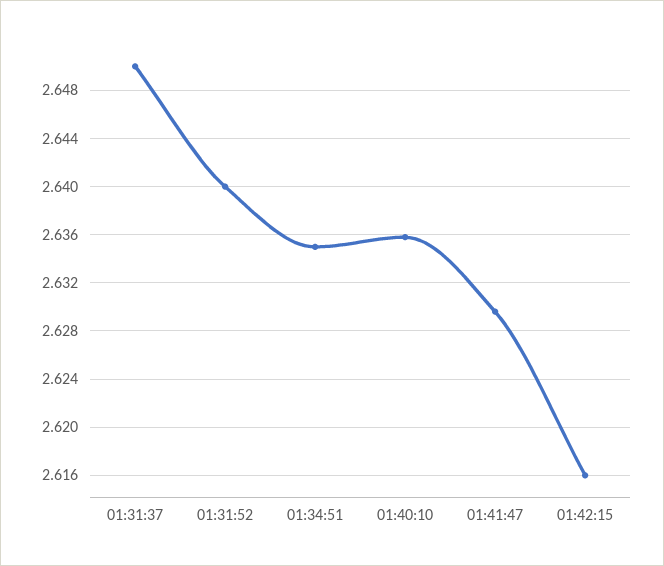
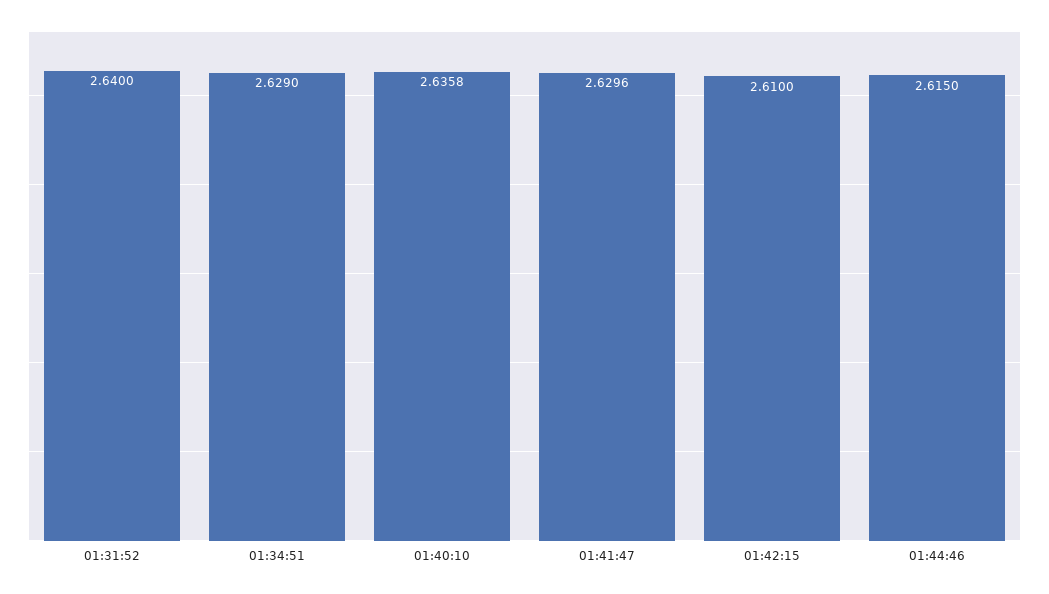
01:31:37: 2.65 -> none
01:34:51: 2.635 -> 2.629
01:42:15: 2.616 -> 2.61
01:44:46: none -> 2.615

